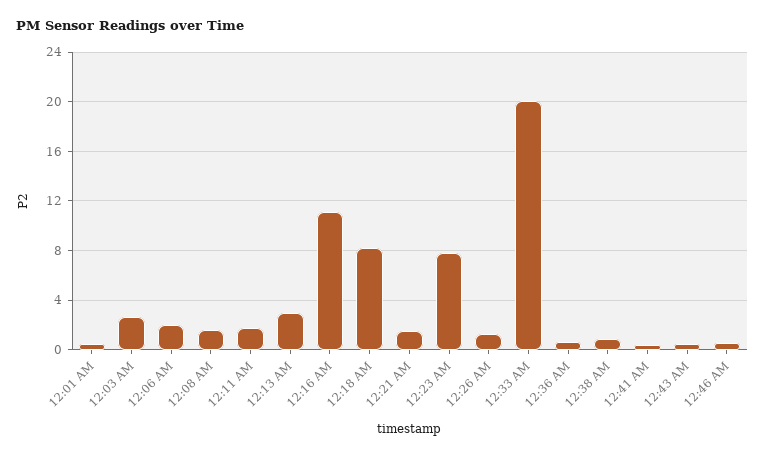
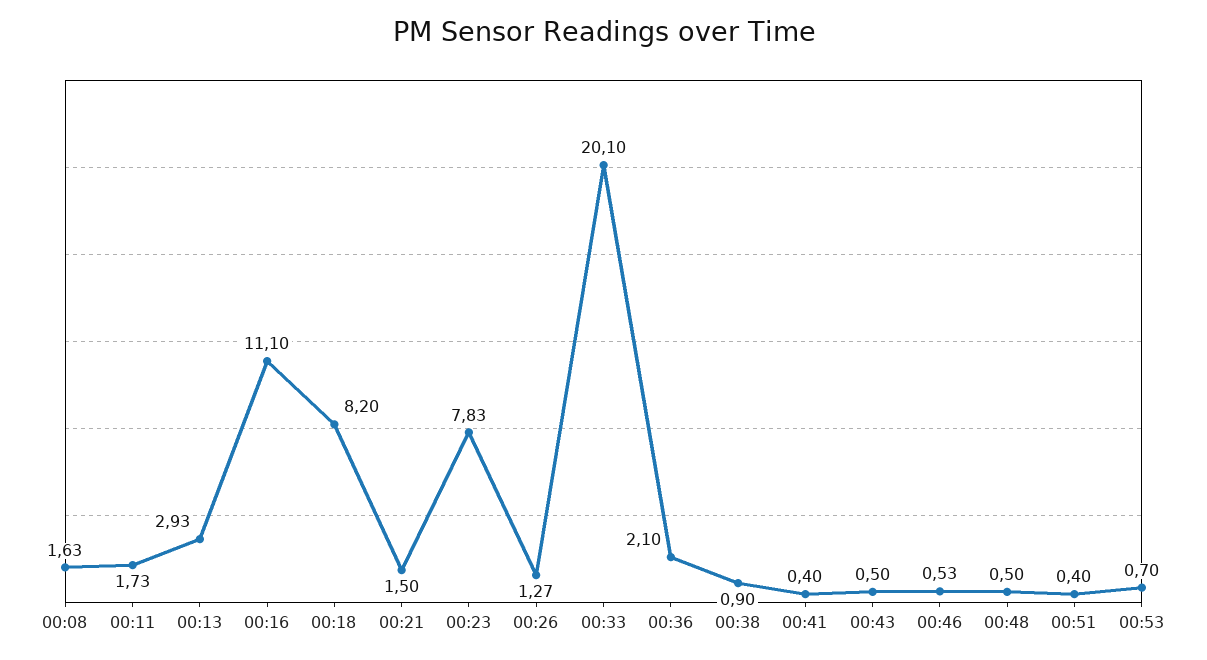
12:01 AM: 0.5 -> none
12:03 AM: 2.5 -> none
12:06 AM: 2 -> none
12:36 AM: 0.5 -> 2.1
00:48: none -> 0.5
00:51: none -> 0.4
00:53: none -> 0.7

